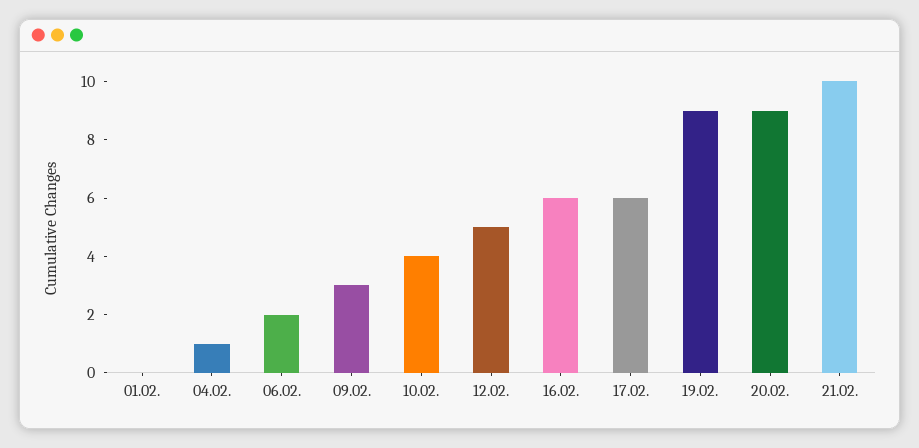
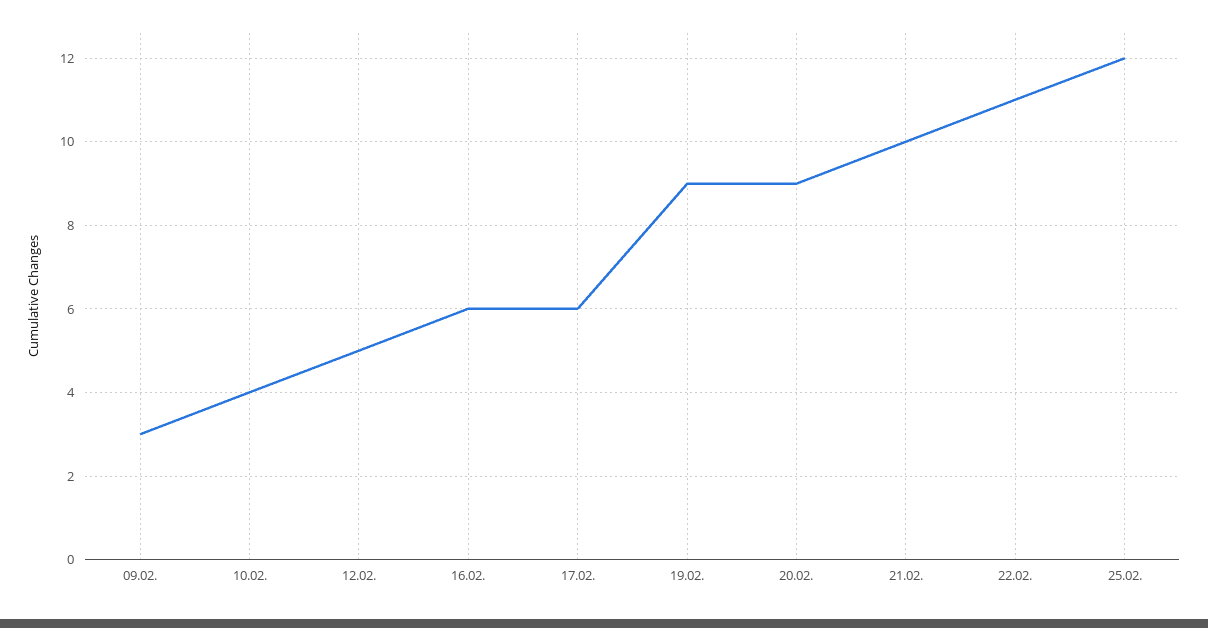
01.02.: 0 -> none
04.02.: 1 -> none
06.02.: 2 -> none
22.02.: none -> 11
25.02.: none -> 12

